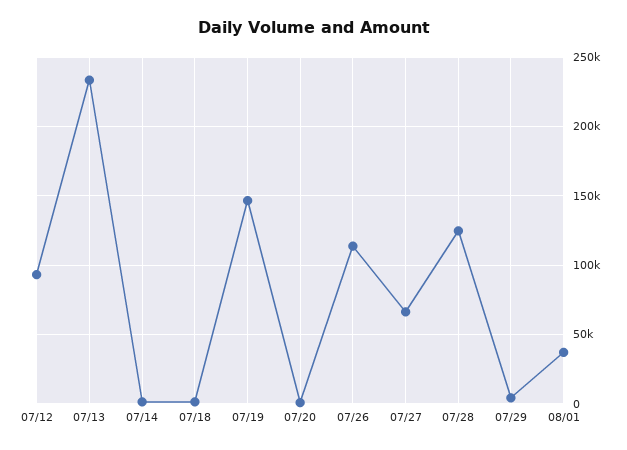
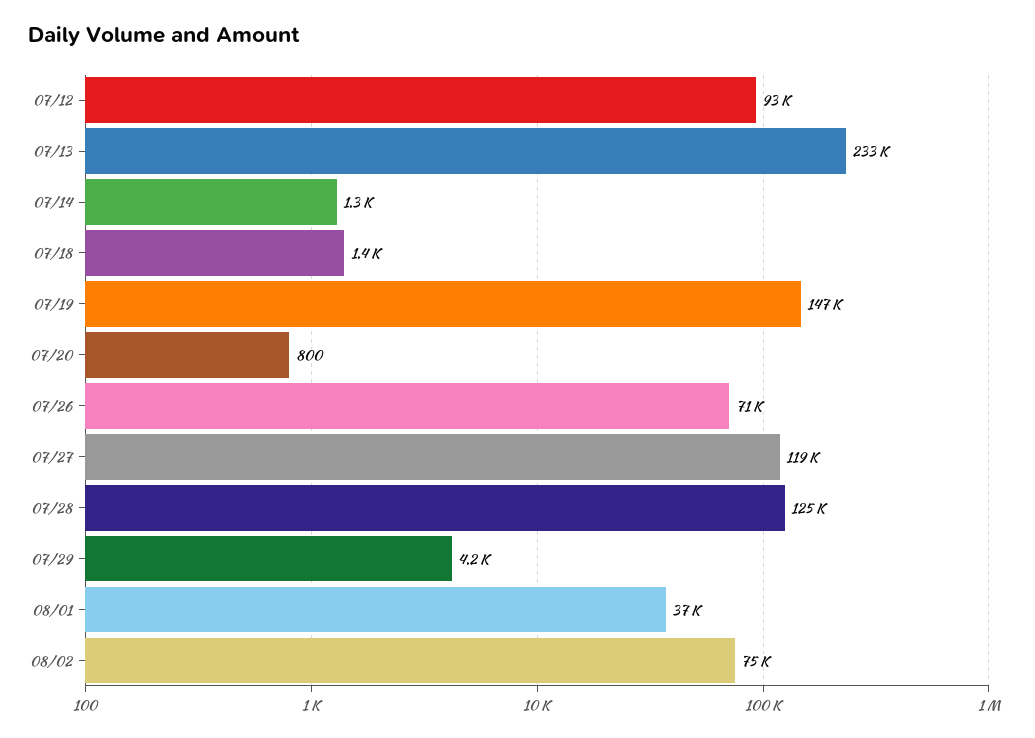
07/26: 115000 -> 71000
07/27: 65000 -> 119000
08/02: none -> 75000

